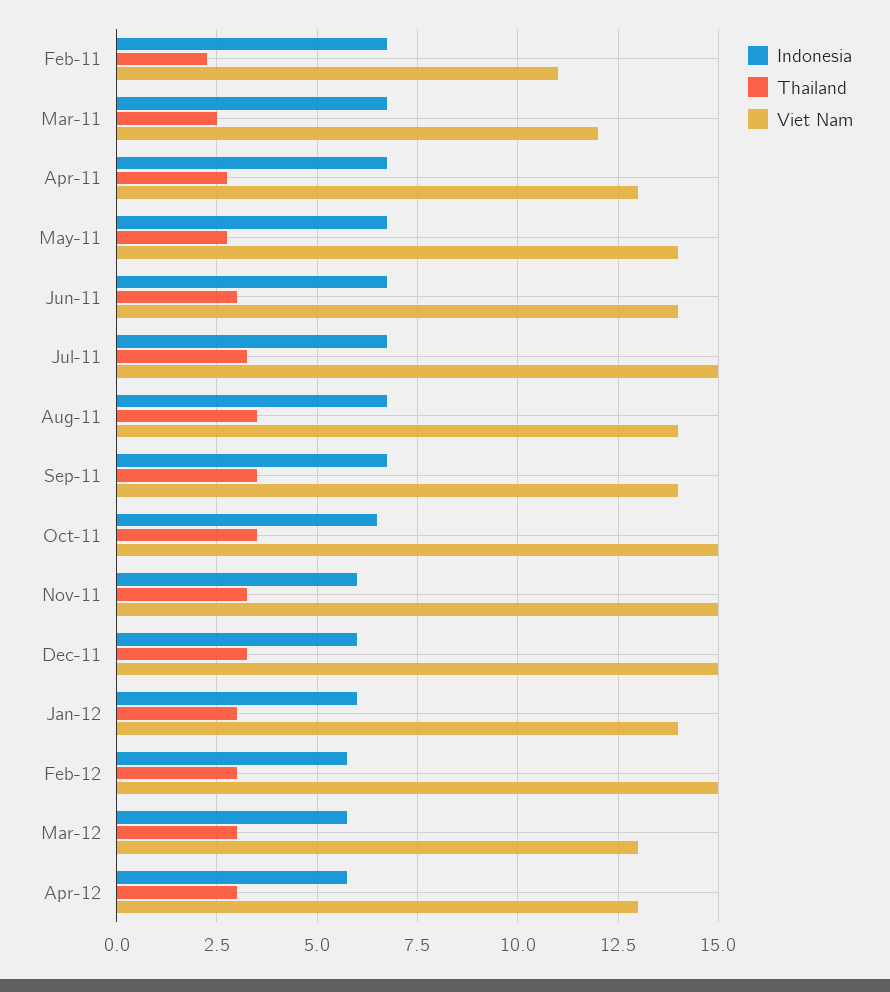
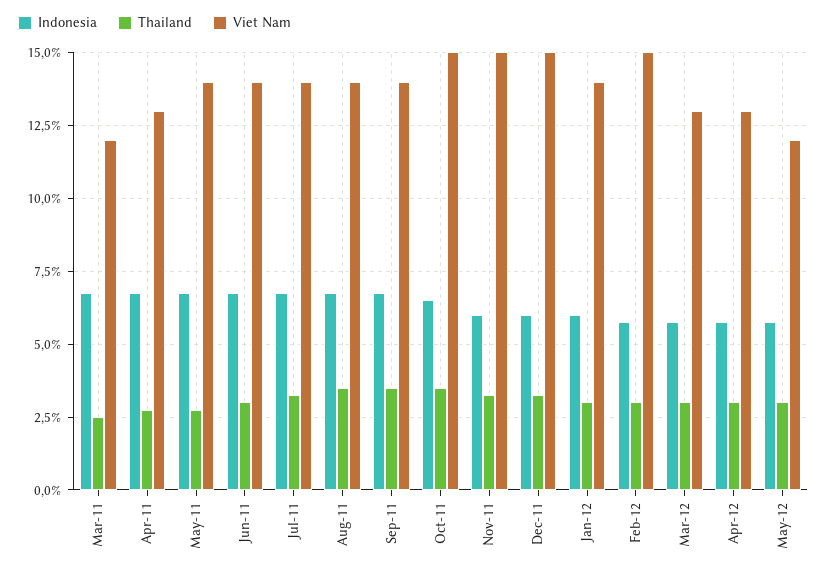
Indonesia, Feb-11: 6.75 -> none
Thailand, Feb-11: 2.25 -> none
Viet Nam, Feb-11: 11 -> none
Viet Nam, Jul-11: 15 -> 14
Indonesia, May-12: none -> 5.75
Thailand, May-12: none -> 3
Viet Nam, May-12: none -> 12

